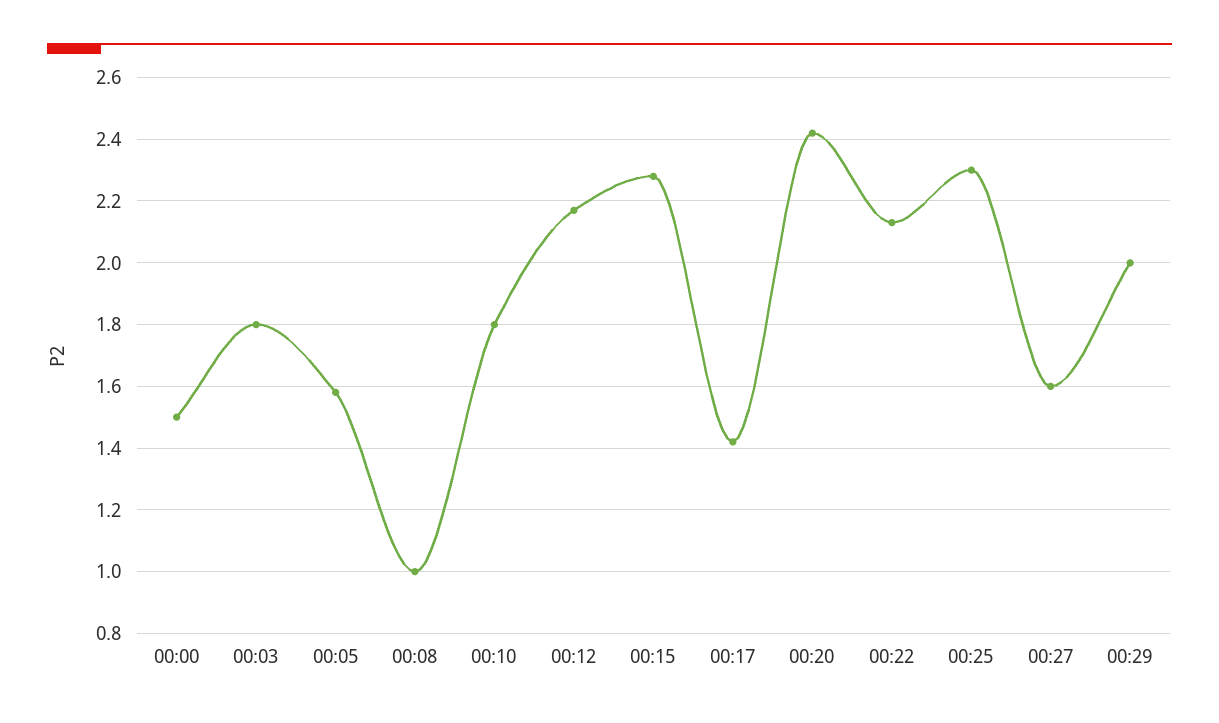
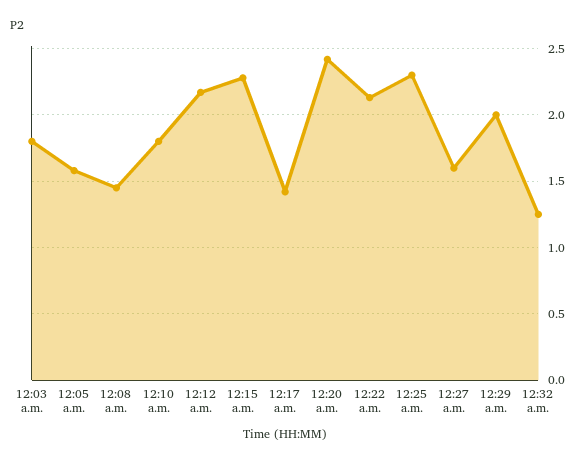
00:00: 1.5 -> none
00:08: 1 -> 1.45
12:32 a.m.: none -> 1.25

